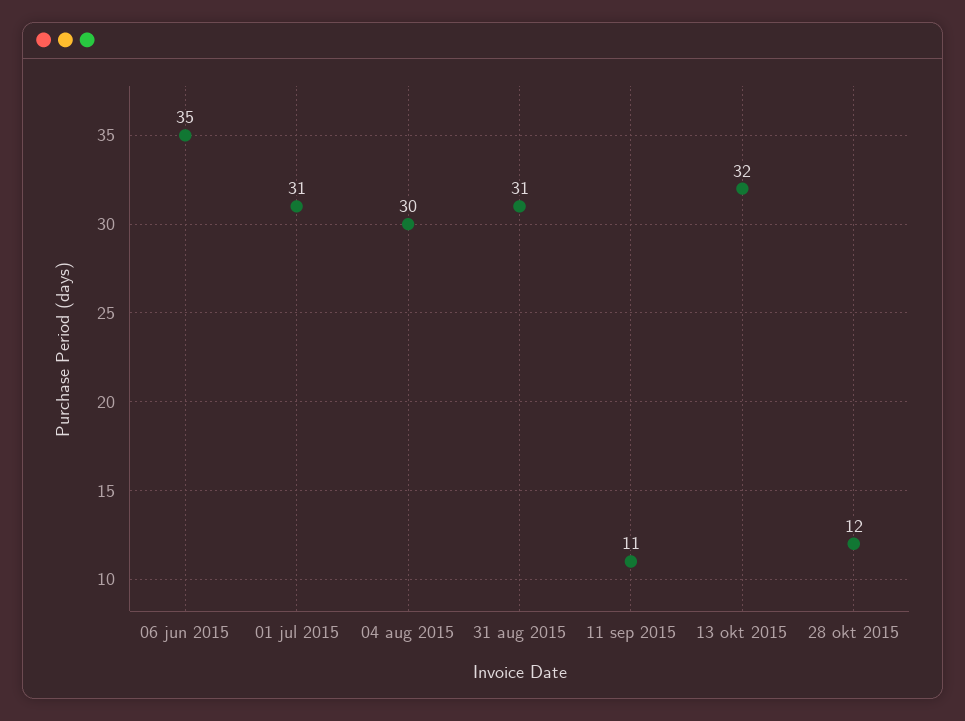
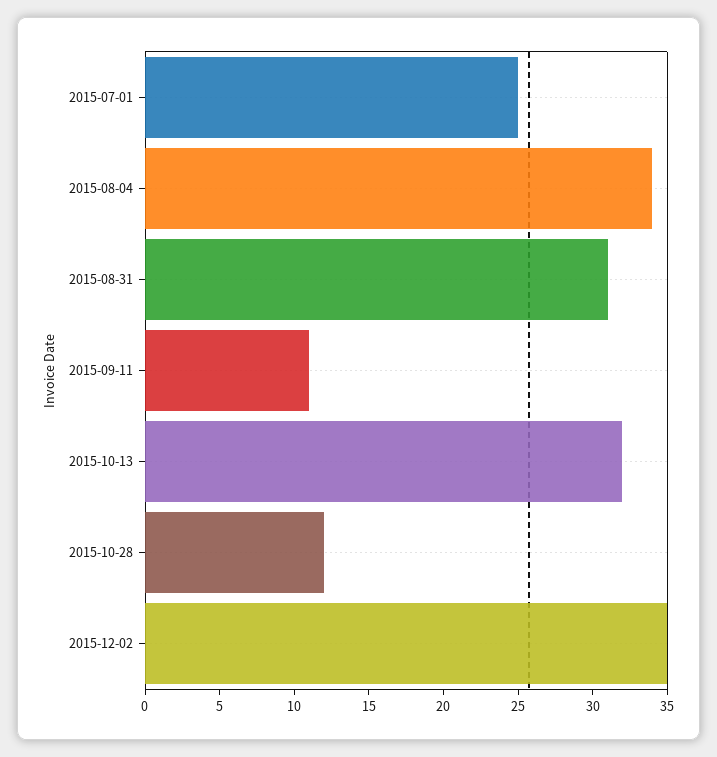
06 jun 2015: 35 -> none
01 jul 2015: 31 -> 25
04 aug 2015: 30 -> 34
2015-12-02: none -> 35

